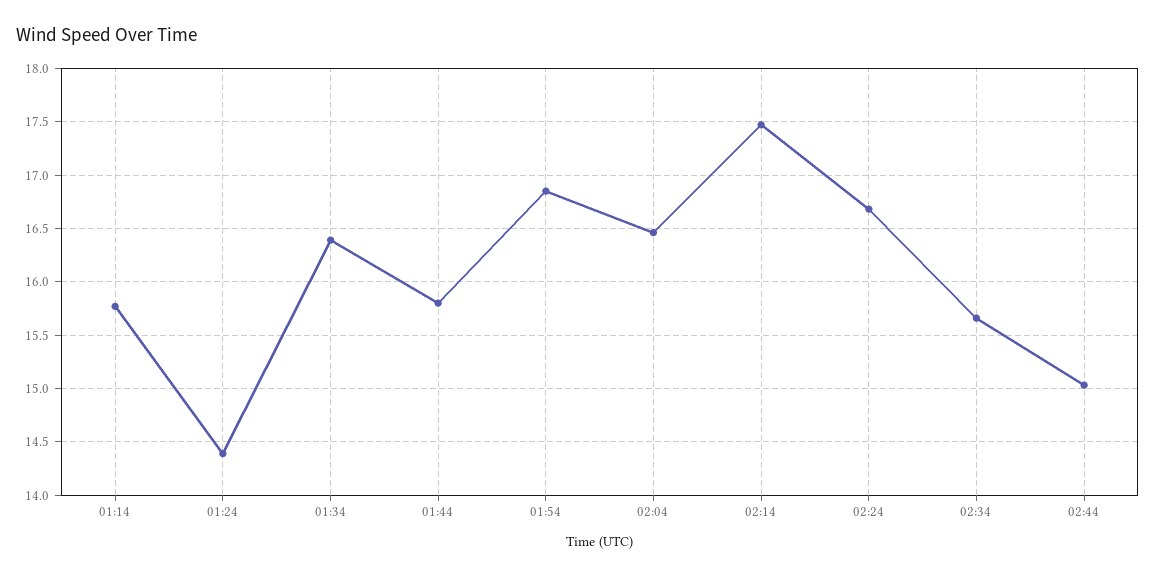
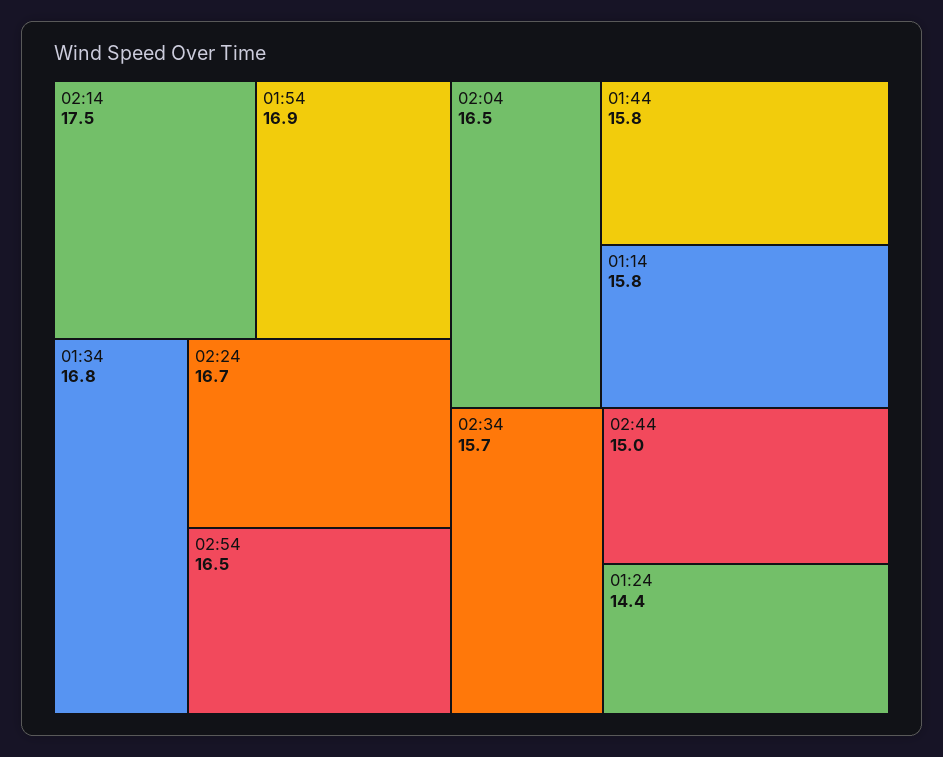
01:34: 16.4 -> 16.8
02:54: none -> 16.5

